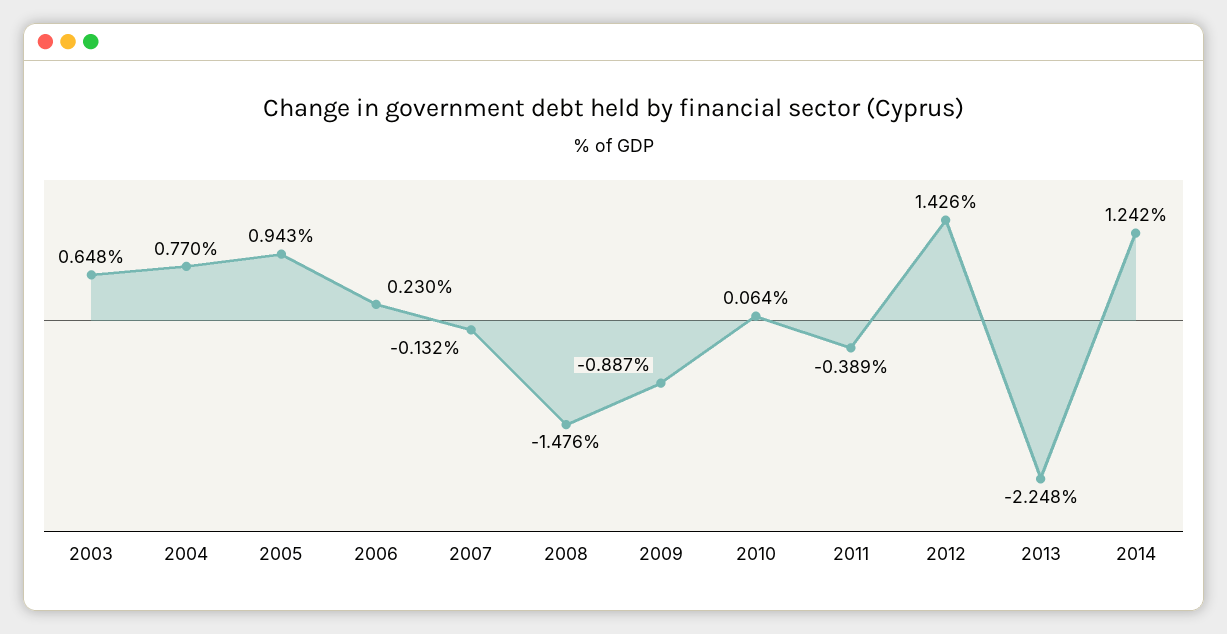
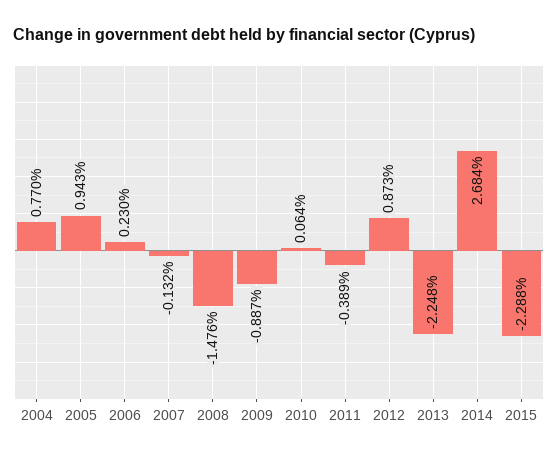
2003: 0.648 -> none
2012: 1.426 -> 0.873
2014: 1.242 -> 2.684
2015: none -> -2.288

